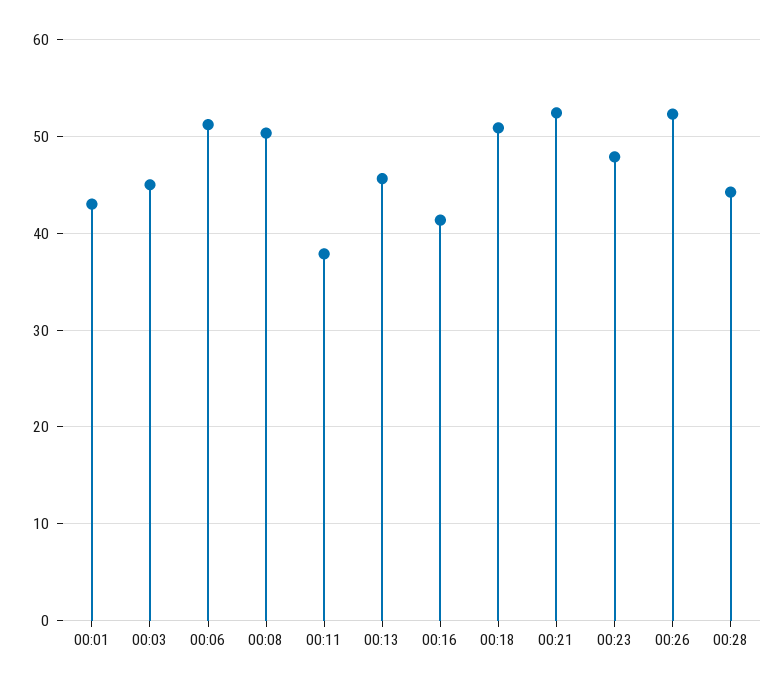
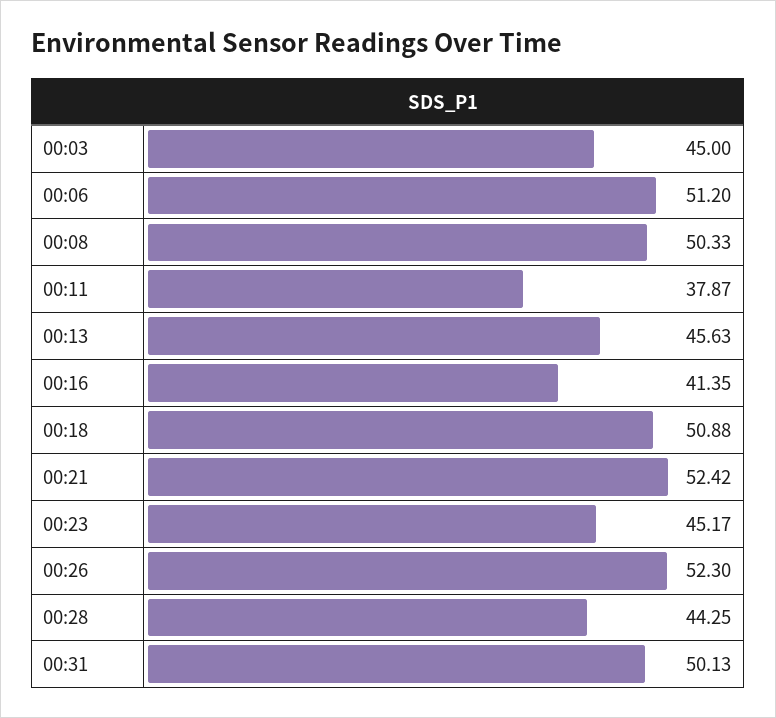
00:01: 43 -> none
00:23: 48 -> 45.17
00:31: none -> 50.13

